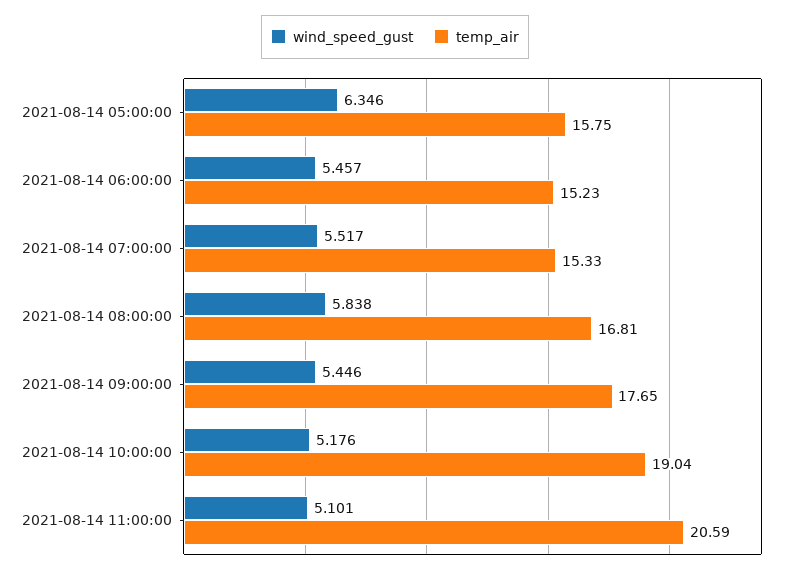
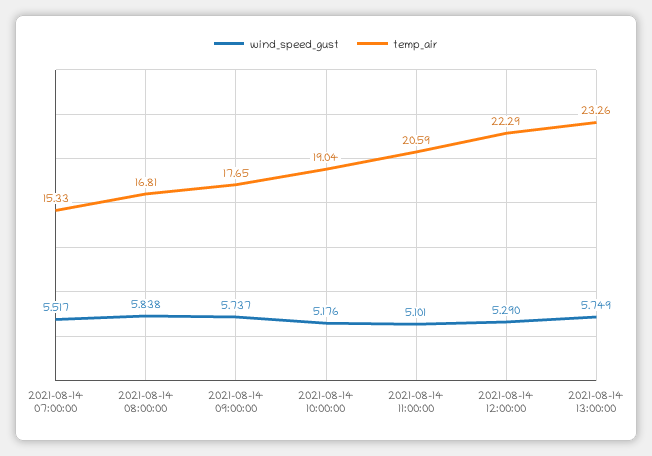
wind_speed_gust, 2021-08-14 05:00:00: 6.346 -> none
temp_air, 2021-08-14 05:00:00: 15.75 -> none
wind_speed_gust, 2021-08-14 06:00:00: 5.457 -> none
temp_air, 2021-08-14 06:00:00: 15.23 -> none
wind_speed_gust, 2021-08-14 09:00:00: 5.446 -> 5.737
wind_speed_gust, 2021-08-14 12:00:00: none -> 5.29
temp_air, 2021-08-14 12:00:00: none -> 22.29
wind_speed_gust, 2021-08-14 13:00:00: none -> 5.749
temp_air, 2021-08-14 13:00:00: none -> 23.26

